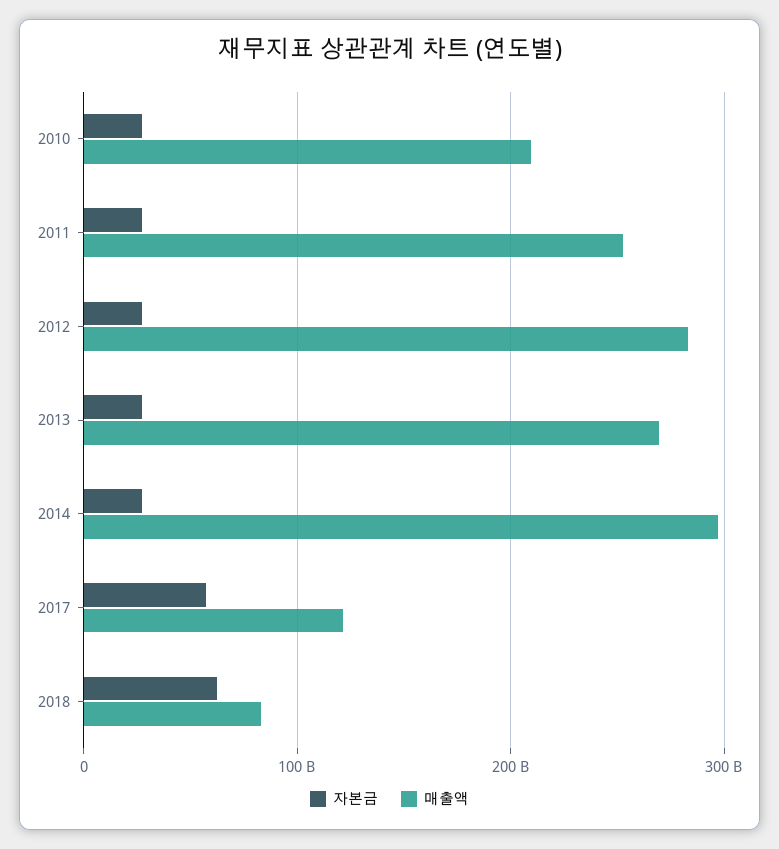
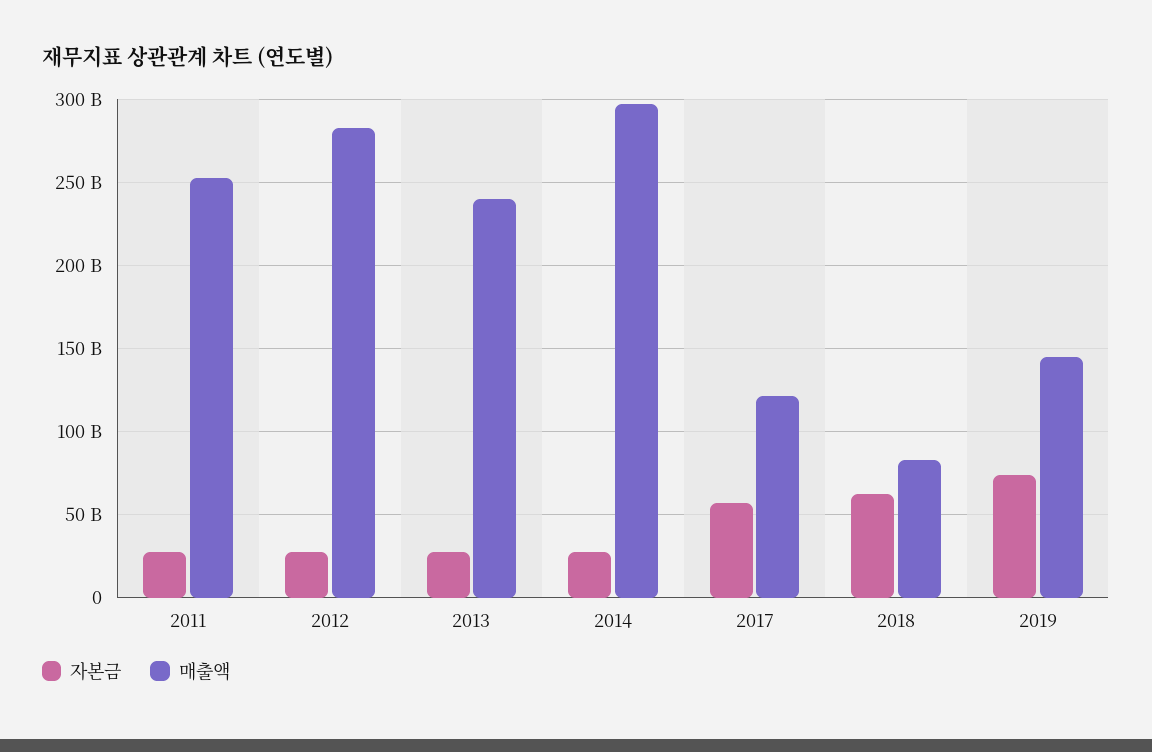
자본금, 2010: 30000000000 -> none
매출액, 2010: 210000000000 -> none
매출액, 2013: 270000000000 -> 240000000000
자본금, 2019: none -> 75000000000
매출액, 2019: none -> 145000000000

